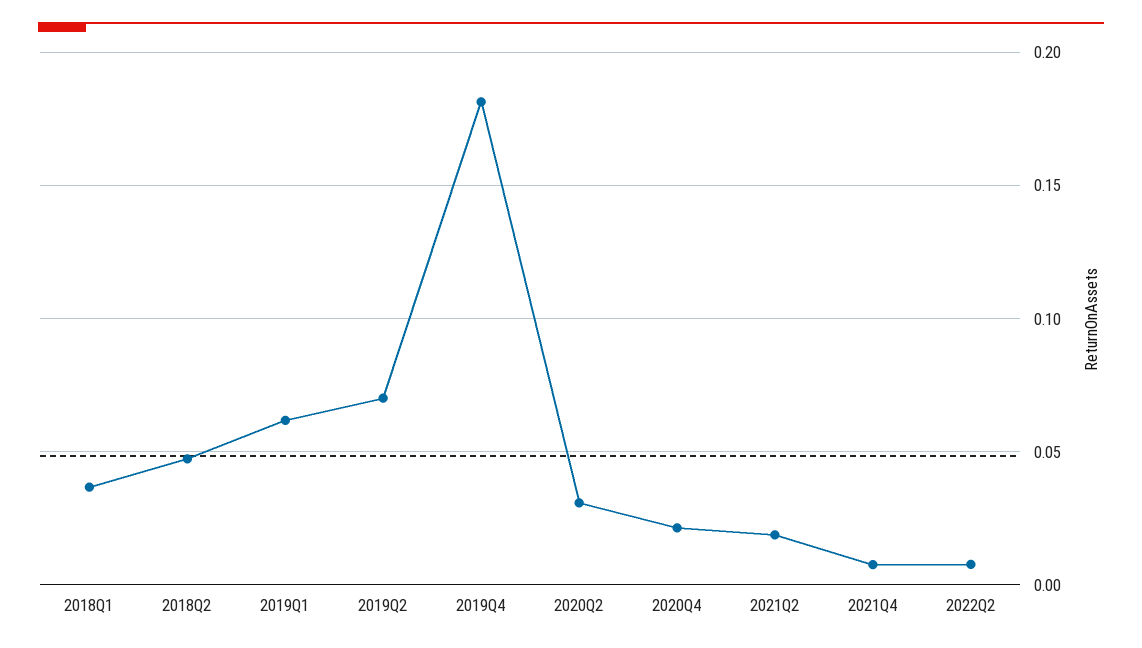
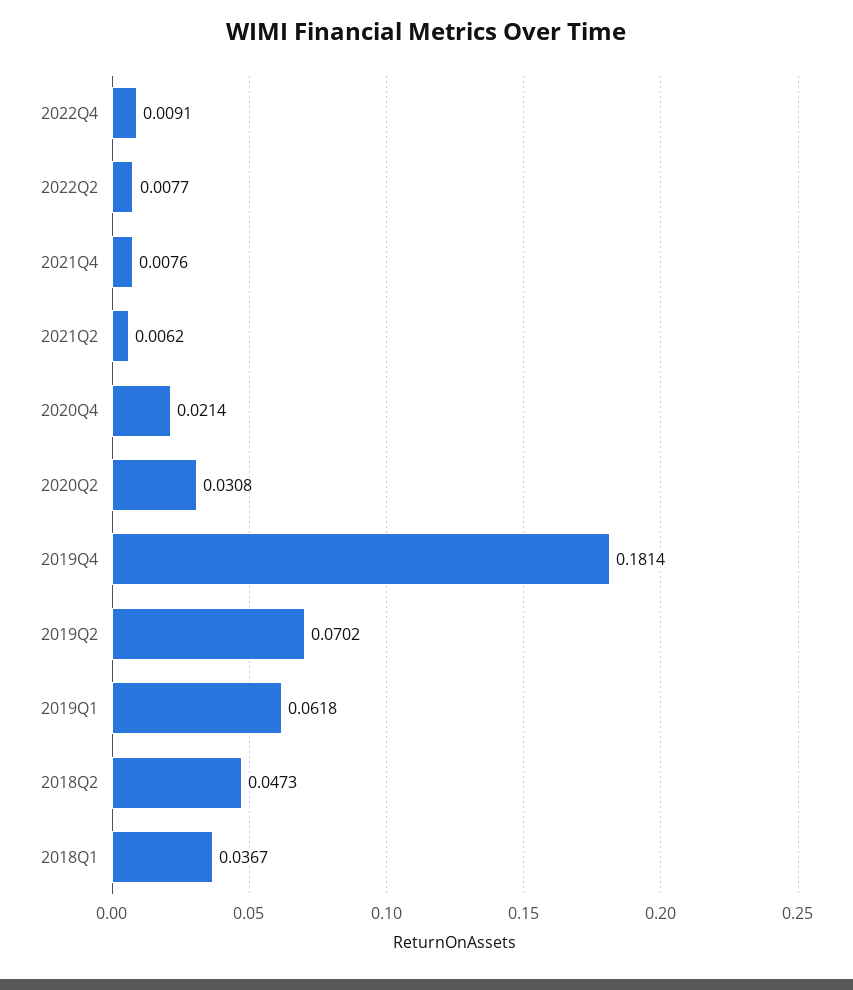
2021Q2: 0.02 -> 0.0062
2022Q4: none -> 0.0091

